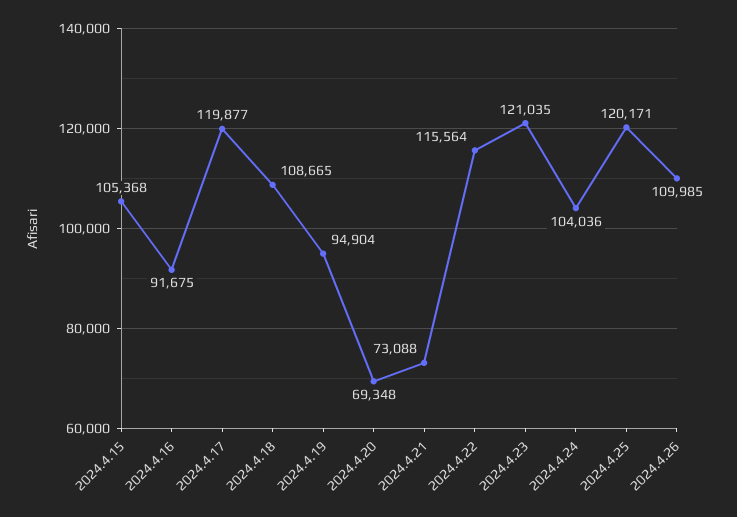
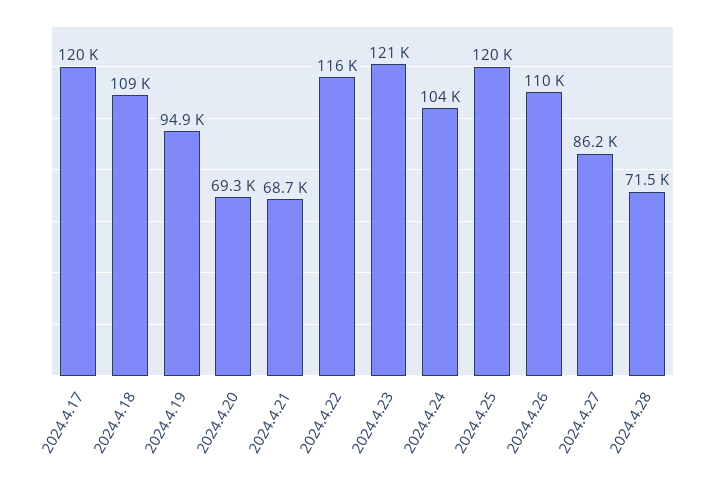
2024.4.15: 105368 -> none
2024.4.16: 91675 -> none
2024.4.21: 73088 -> 68700
2024.4.27: none -> 86200
2024.4.28: none -> 71500

